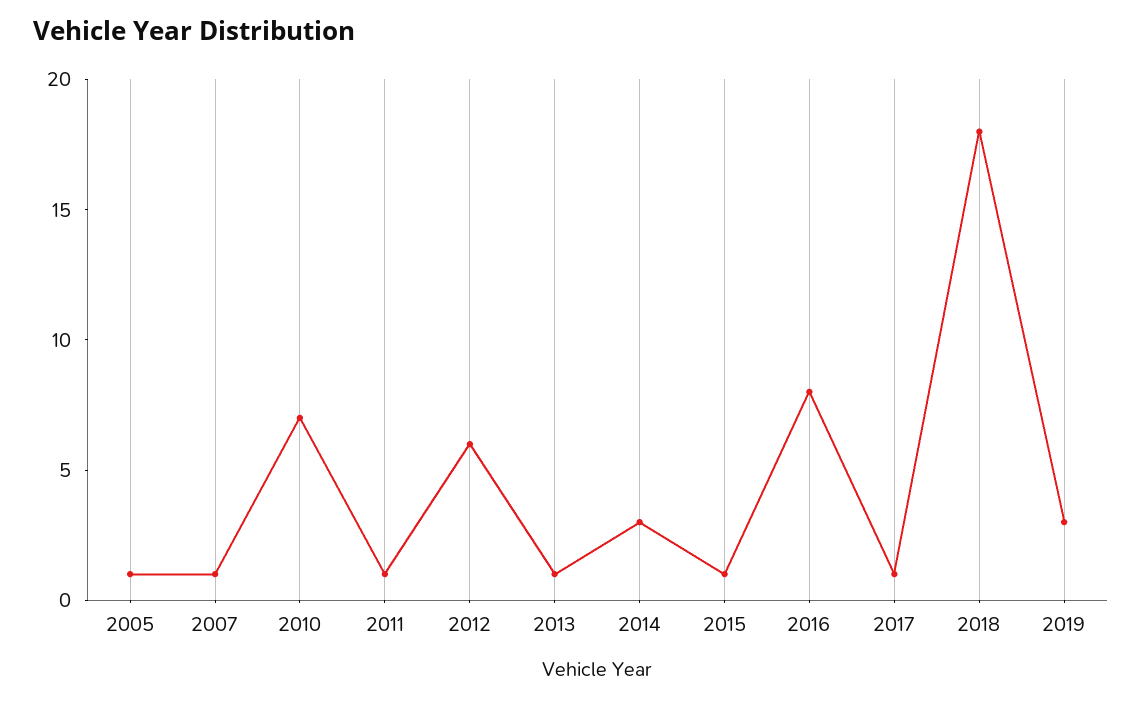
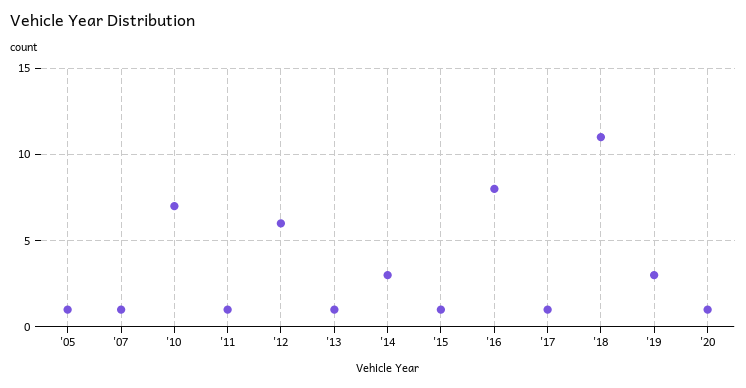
2018: 18 -> 11
'20: none -> 1

